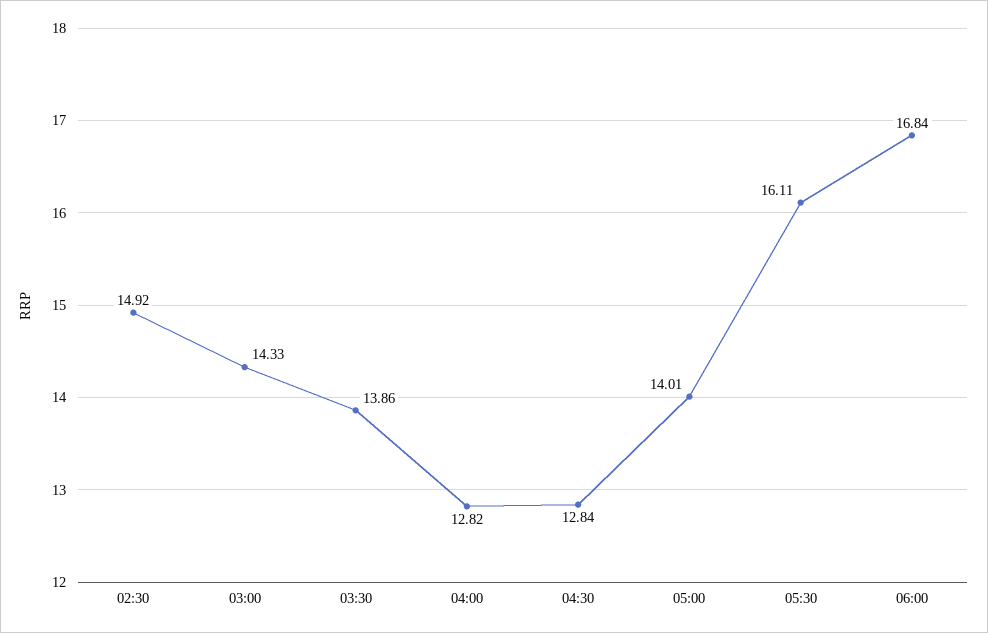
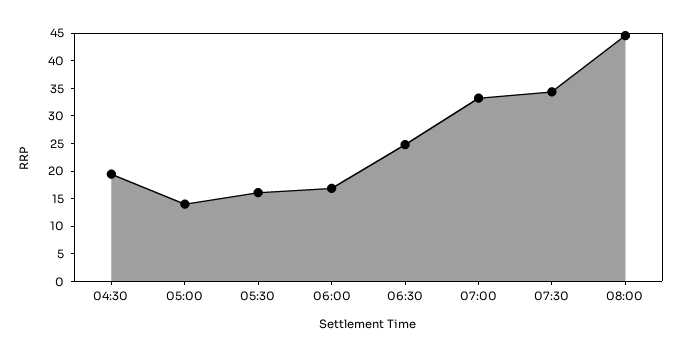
02:30: 14.92 -> none
03:00: 14.33 -> none
03:30: 13.86 -> none
04:00: 12.82 -> none
04:30: 12.84 -> 20
06:30: none -> 25
07:00: none -> 32.5
07:30: none -> 35
08:00: none -> 45

